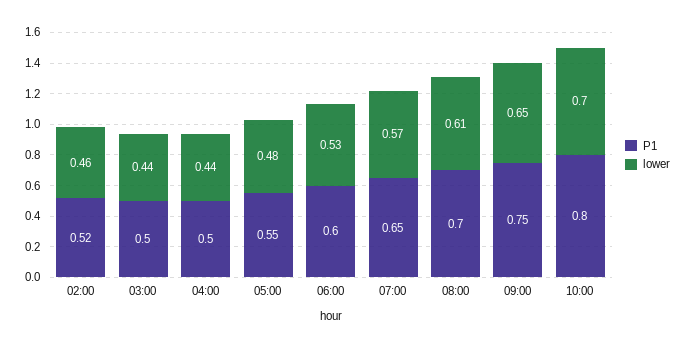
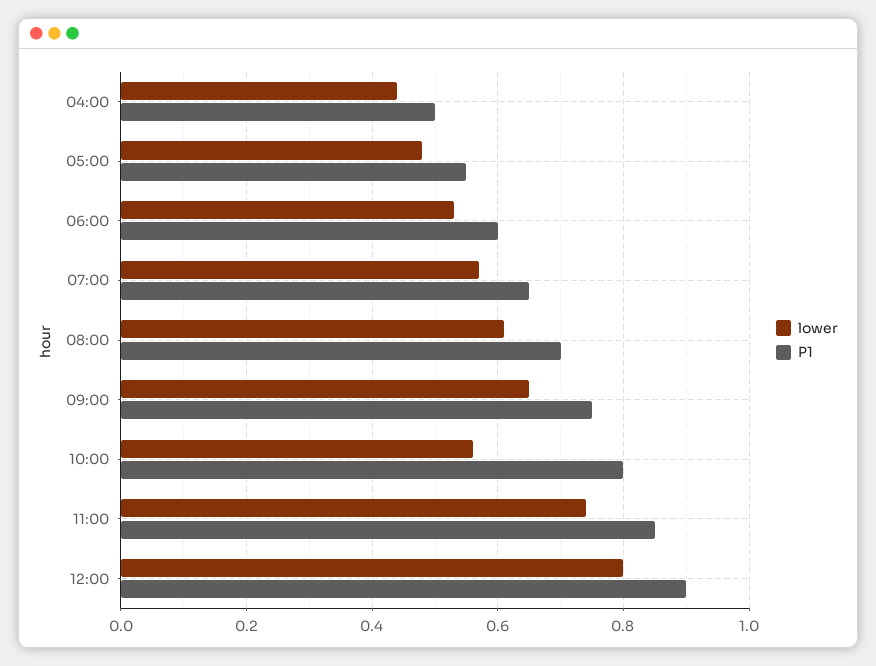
P1, 02:00: 0.52 -> none
lower, 02:00: 0.46 -> none
P1, 03:00: 0.5 -> none
lower, 03:00: 0.44 -> none
lower, 10:00: 0.7 -> 0.55
lower, 11:00: none -> 0.75
P1, 11:00: none -> 0.85
lower, 12:00: none -> 0.8
P1, 12:00: none -> 0.9

